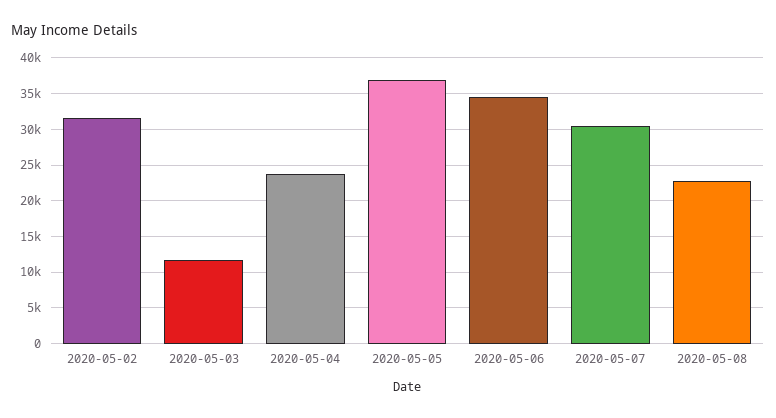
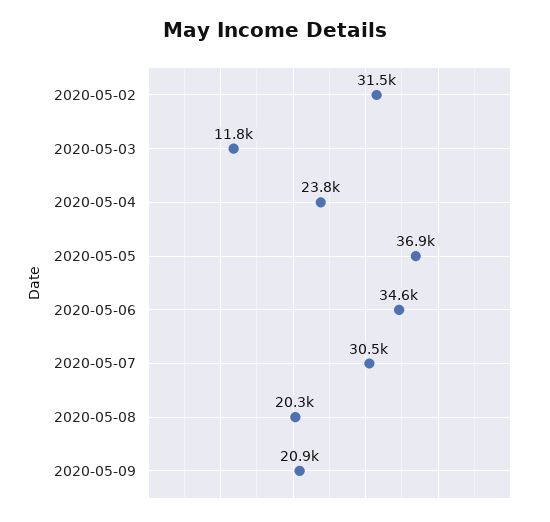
2020-05-08: 23000 -> 20300
2020-05-09: none -> 20900

